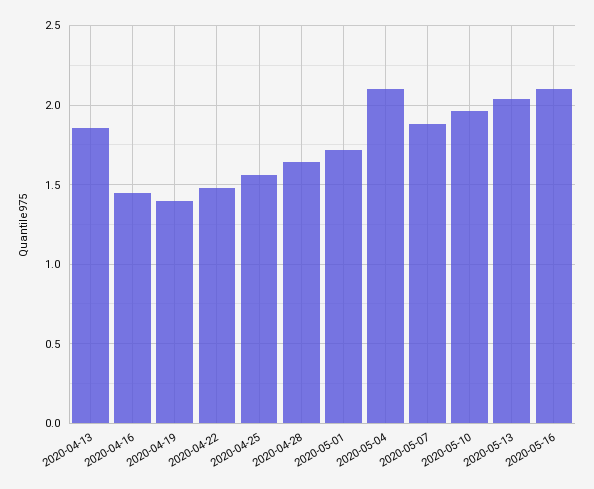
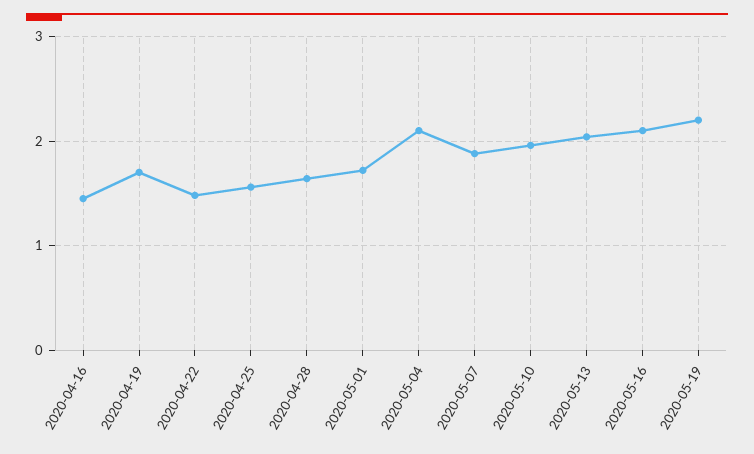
2020-04-13: 1.85 -> none
2020-04-19: 1.4 -> 1.7
2020-05-19: none -> 2.2

